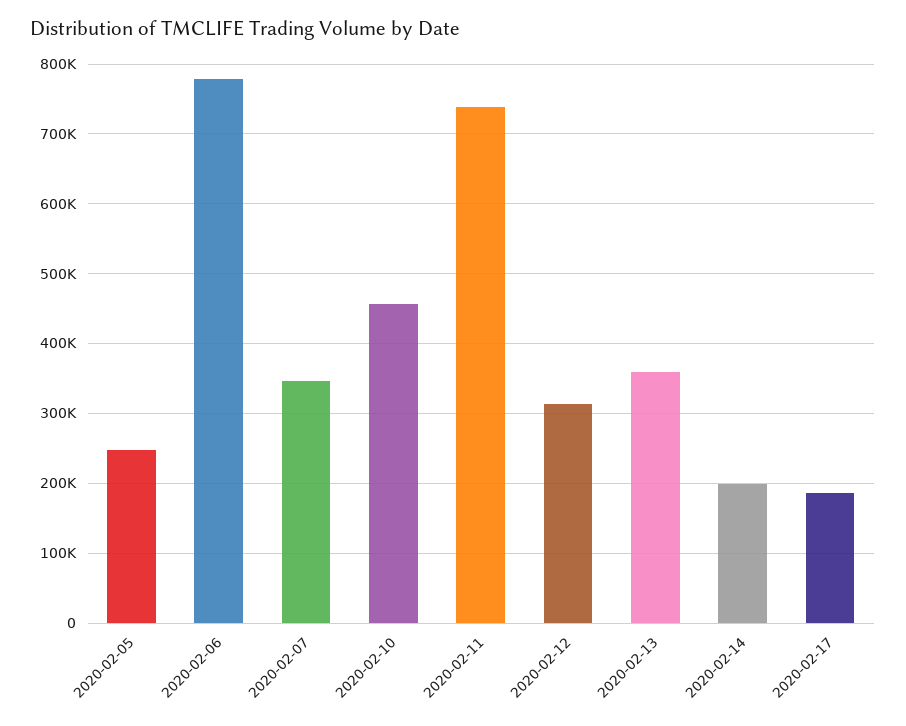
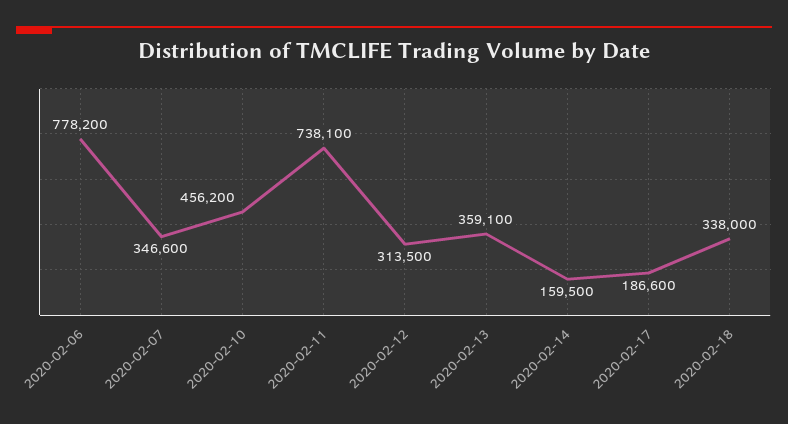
2020-02-05: 250000 -> none
2020-02-14: 200000 -> 159500
2020-02-18: none -> 338000

